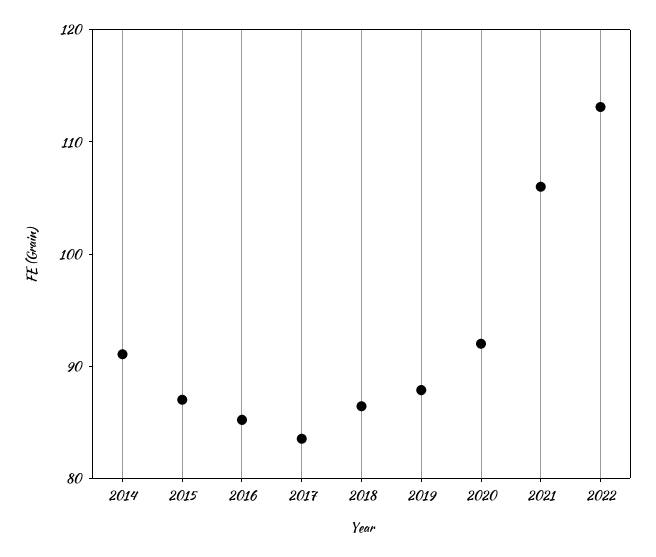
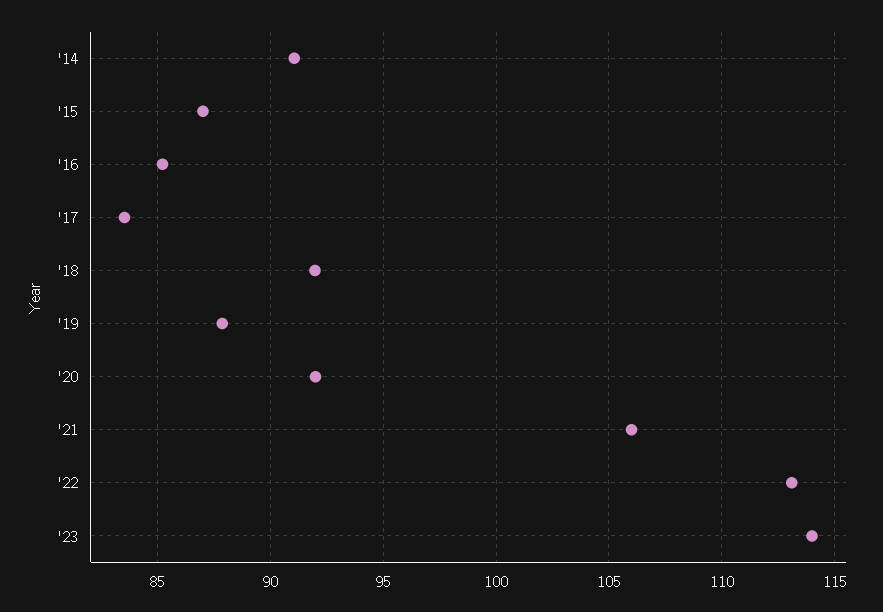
2018: 86 -> 92
'23: none -> 114

